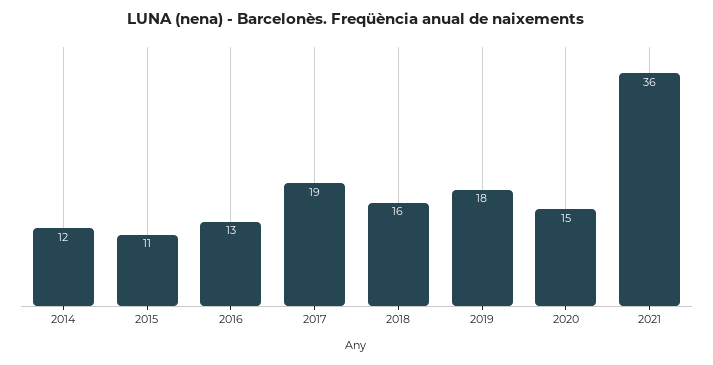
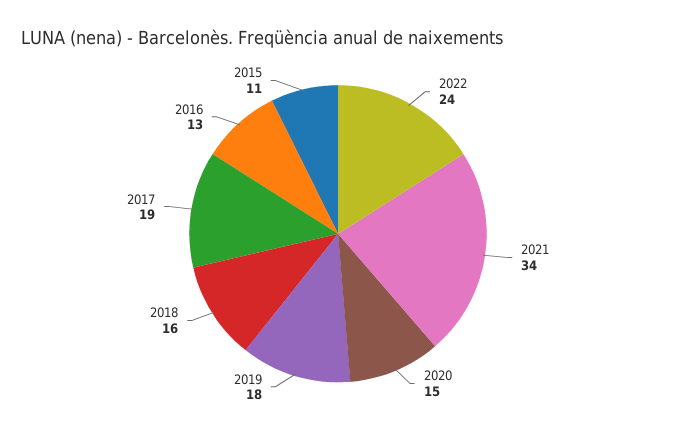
2014: 12 -> none
2021: 36 -> 34
2022: none -> 24

